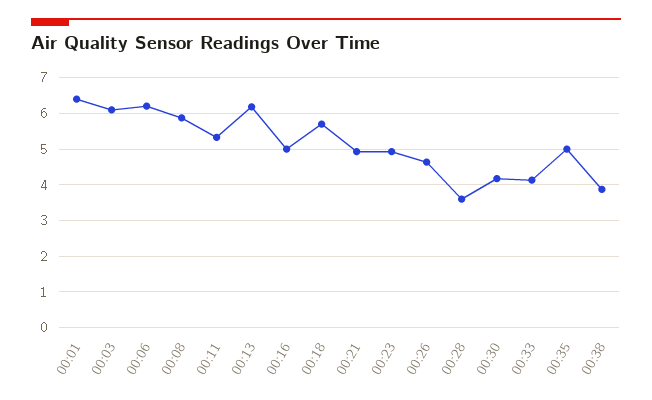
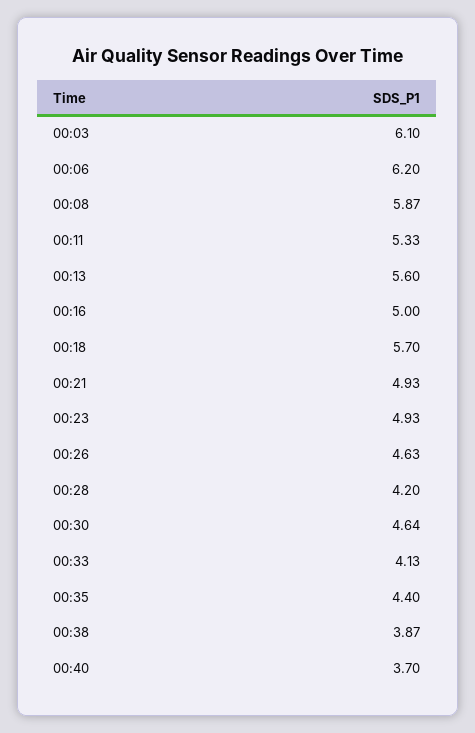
00:01: 6.4 -> none
00:13: 6.2 -> 5.6
00:28: 3.6 -> 4.2
00:30: 4.2 -> 4.64
00:35: 5 -> 4.4
00:40: none -> 3.7

